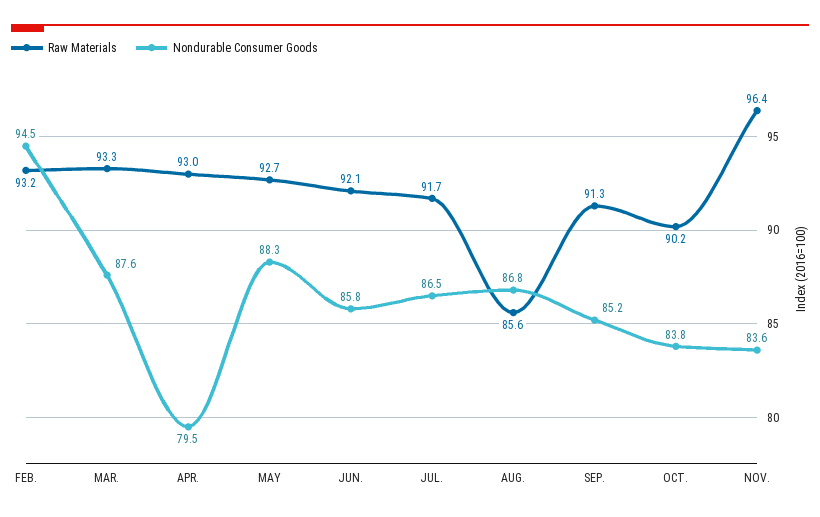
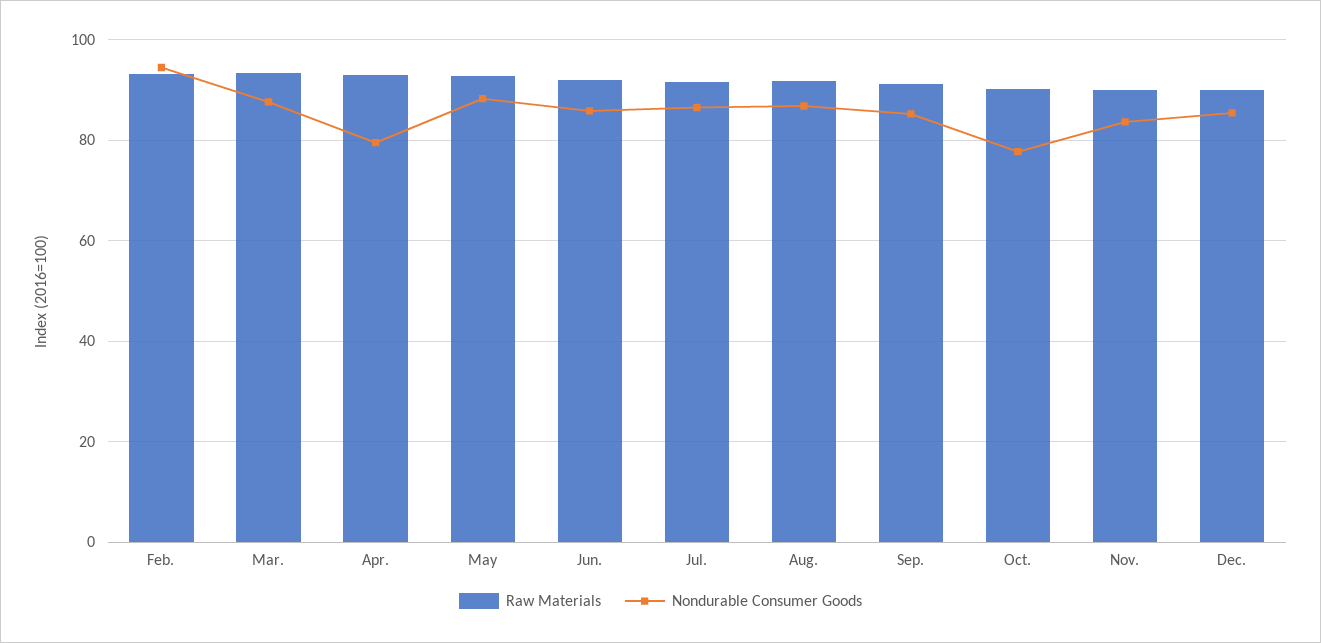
Raw Materials, AUG.: 85.6 -> 92
Nondurable Consumer Goods, OCT.: 83.8 -> 78
Raw Materials, NOV.: 96.4 -> 90
Raw Materials, Dec.: none -> 90
Nondurable Consumer Goods, Dec.: none -> 86

